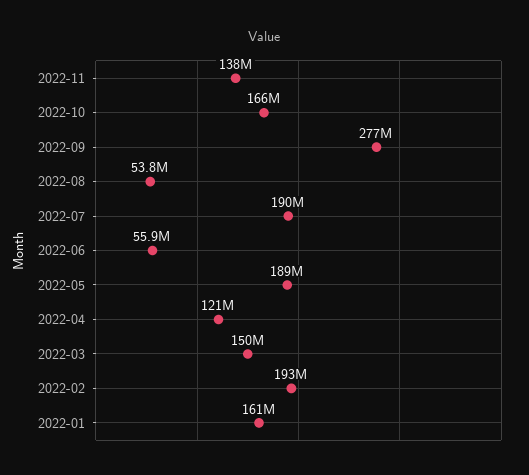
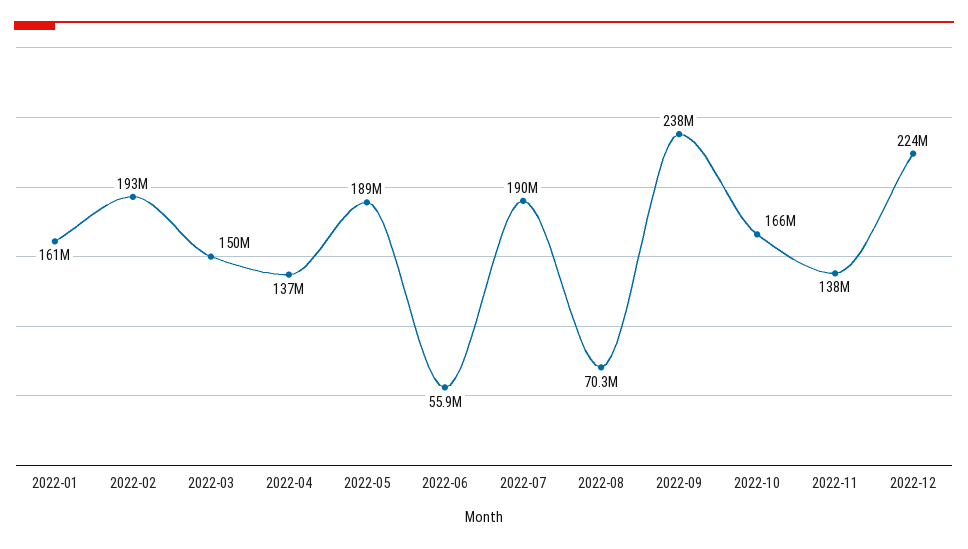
2022-09: 277000000 -> 238000000
2022-08: 53800000 -> 70300000
2022-04: 121000000 -> 137000000
2022-12: none -> 224000000

